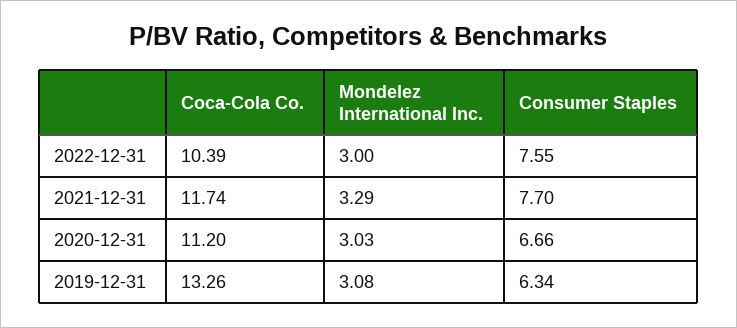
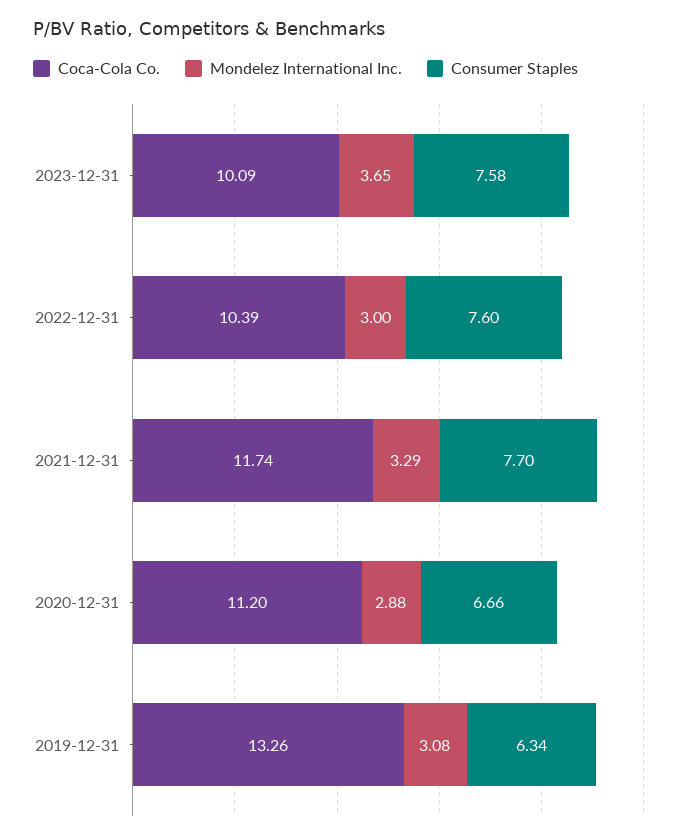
Consumer Staples, 2022-12-31: 7.55 -> 7.6
Mondelez International Inc., 2020-12-31: 3.03 -> 2.88
Coca-Cola Co., 2023-12-31: none -> 10.09
Mondelez International Inc., 2023-12-31: none -> 3.65
Consumer Staples, 2023-12-31: none -> 7.58

